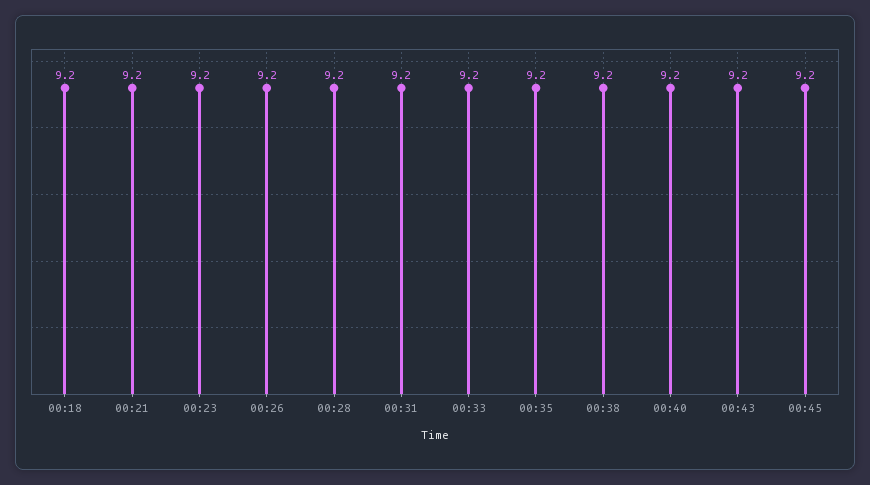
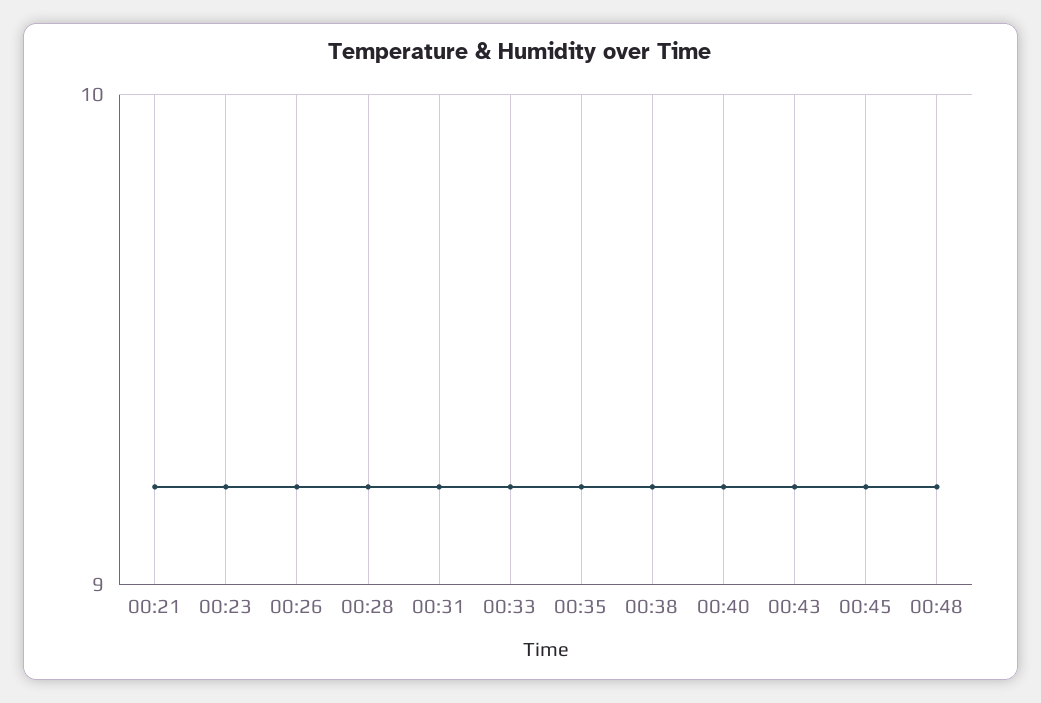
00:18: 9.2 -> none
00:48: none -> 9.2

